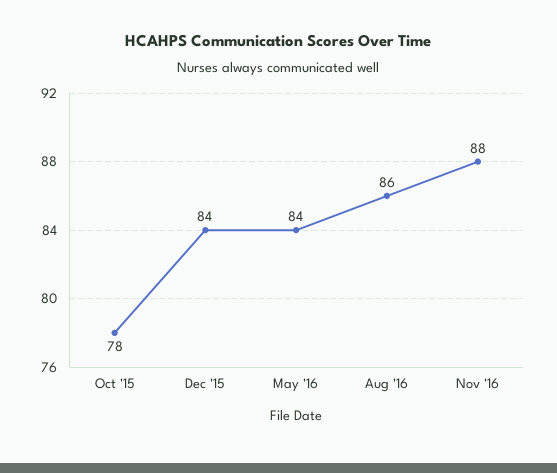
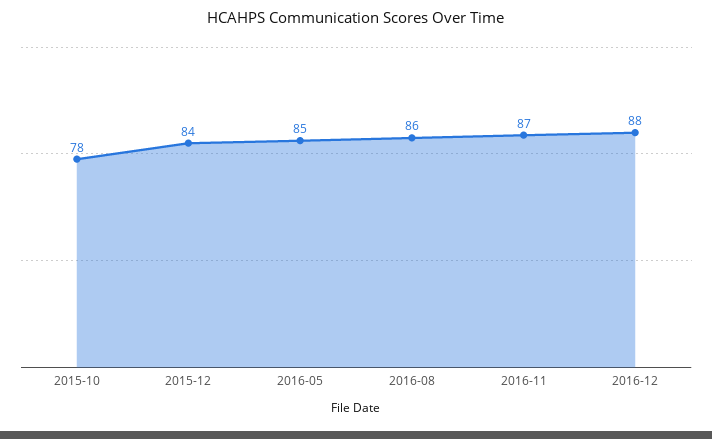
May '16: 84 -> 85
Nov '16: 88 -> 87
2016-12: none -> 88

